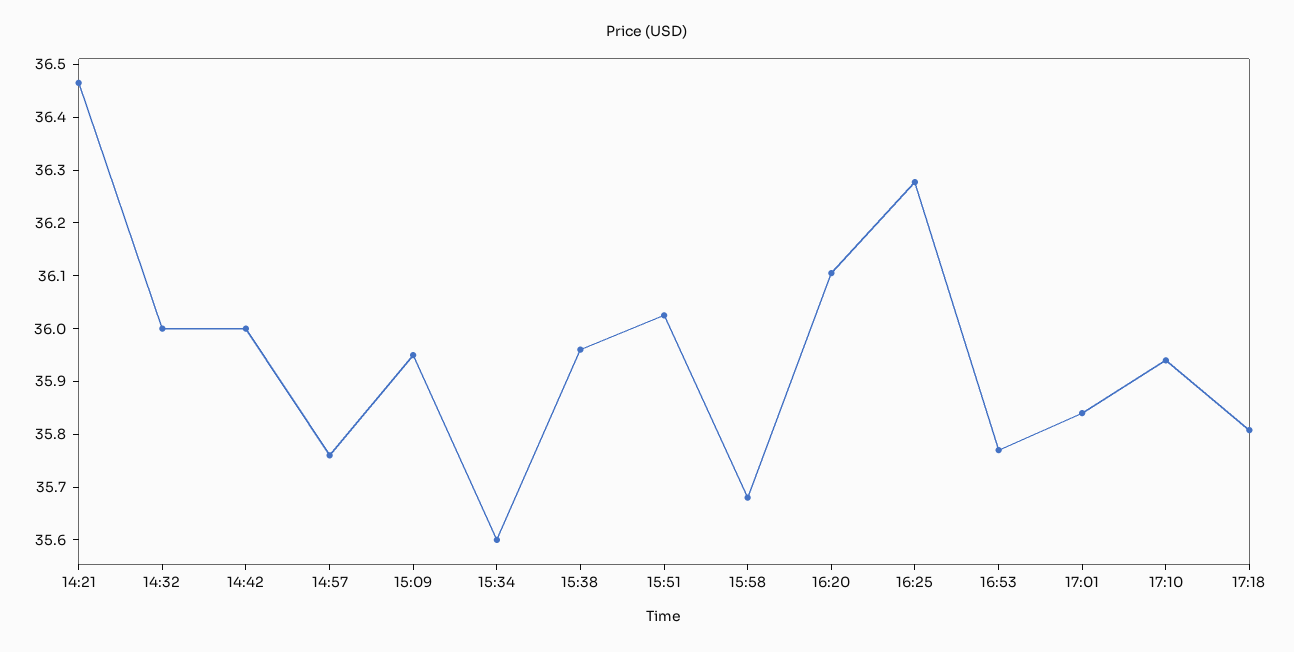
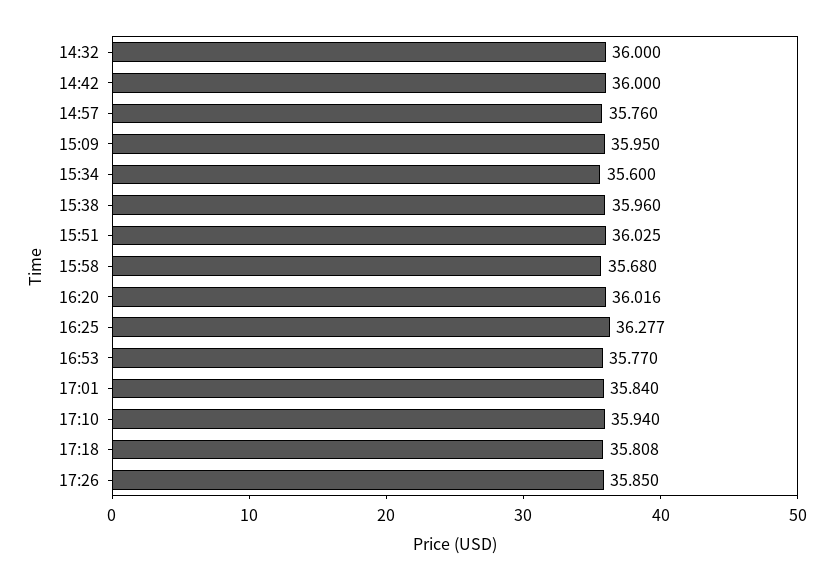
14:21: 36.46 -> none
16:20: 36.1 -> 36.016
17:26: none -> 35.85

